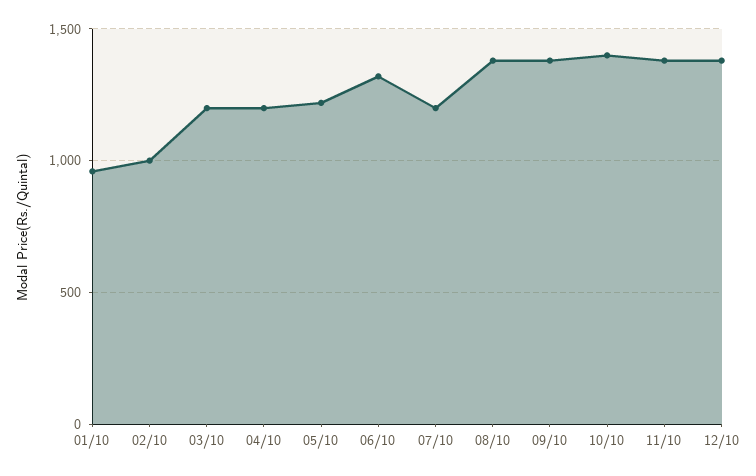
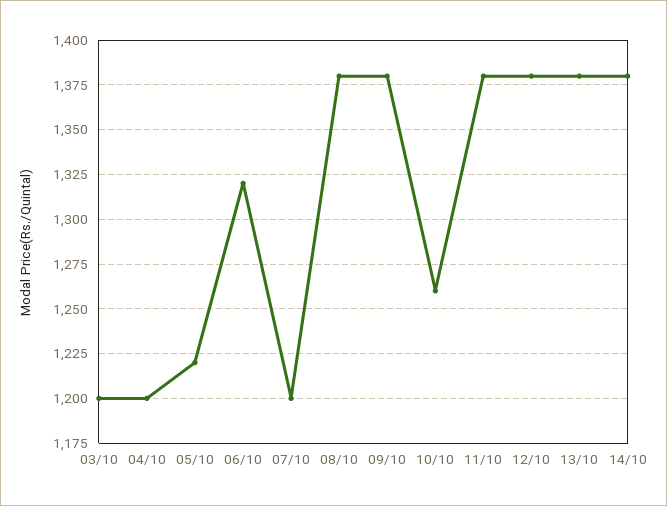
01/10: 950 -> none
02/10: 1000 -> none
10/10: 1400 -> 1260
13/10: none -> 1380
14/10: none -> 1380

